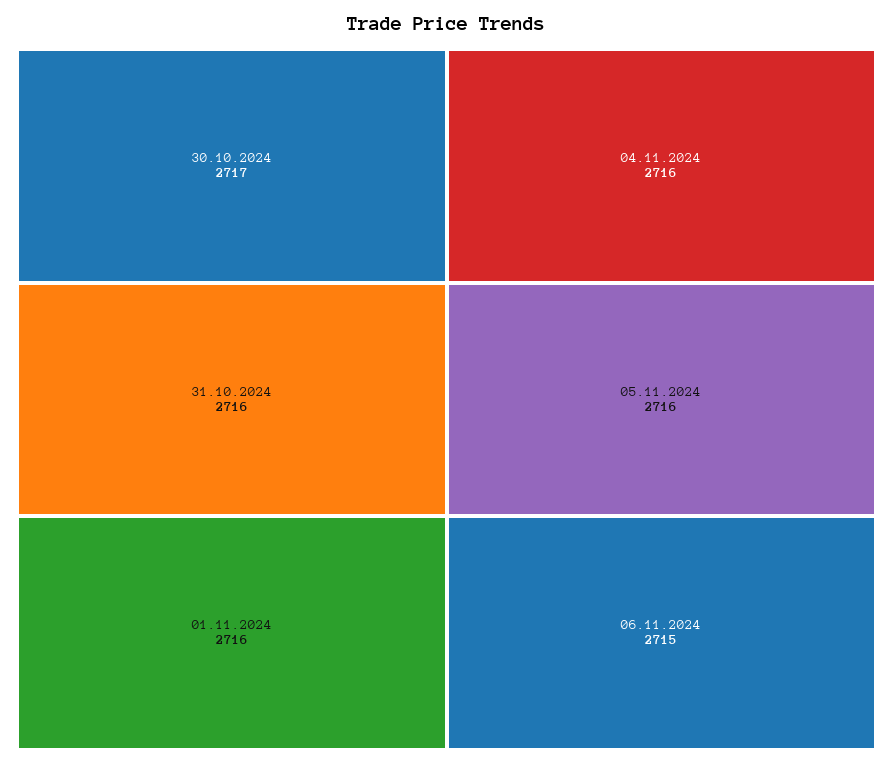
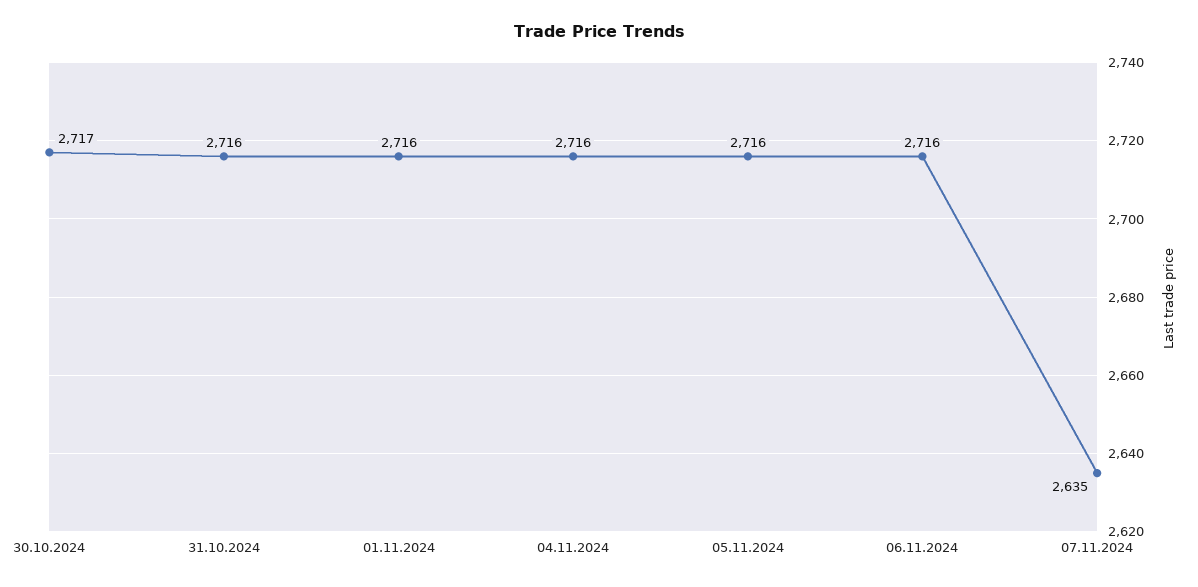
06.11.2024: 2715 -> 2716
07.11.2024: none -> 2635

